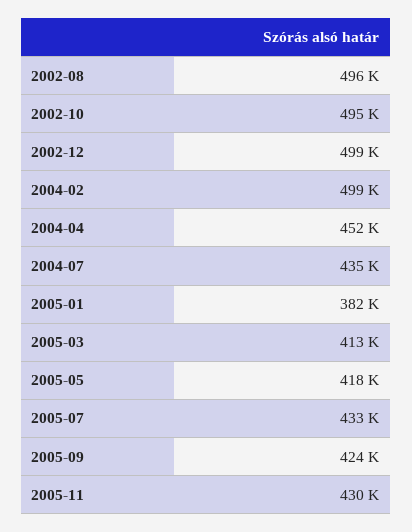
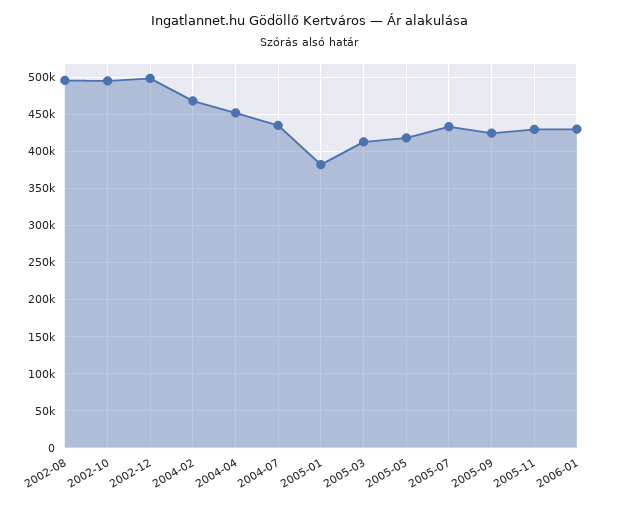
2004-02: 499000 -> 470000
2006-01: none -> 430000

